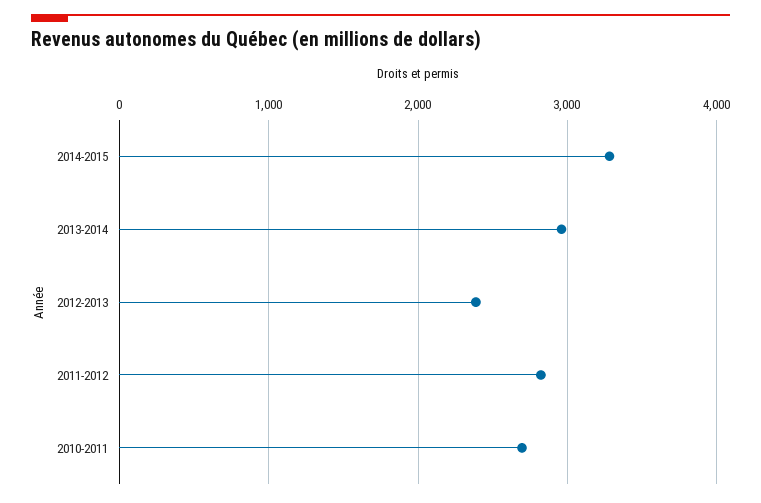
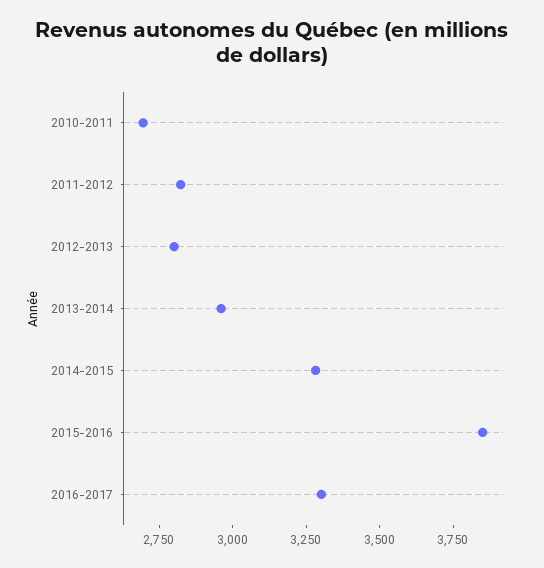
2012-2013: 2400 -> 2800
2015-2016: none -> 3850
2016-2017: none -> 3300

